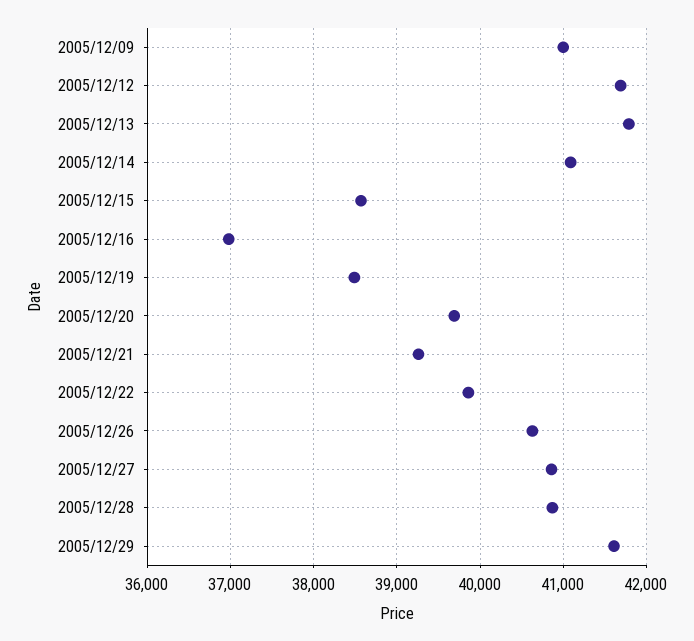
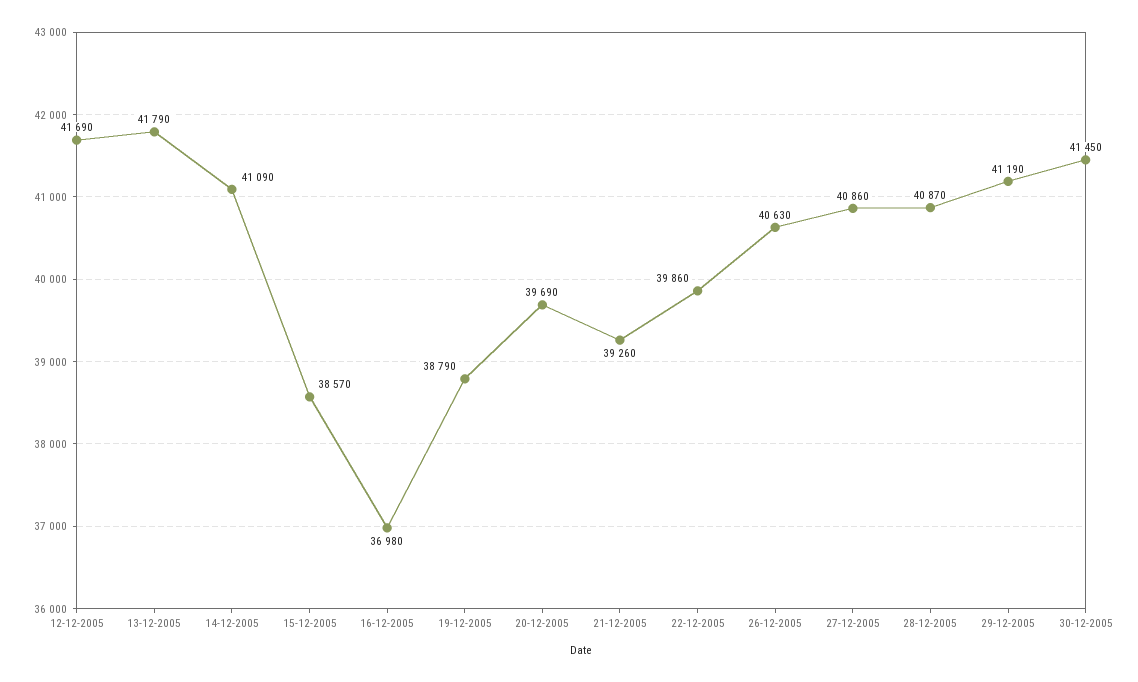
2005/12/09: 41000 -> none
2005/12/19: 38500 -> 38790
2005/12/29: 41600 -> 41190
30-12-2005: none -> 41450

